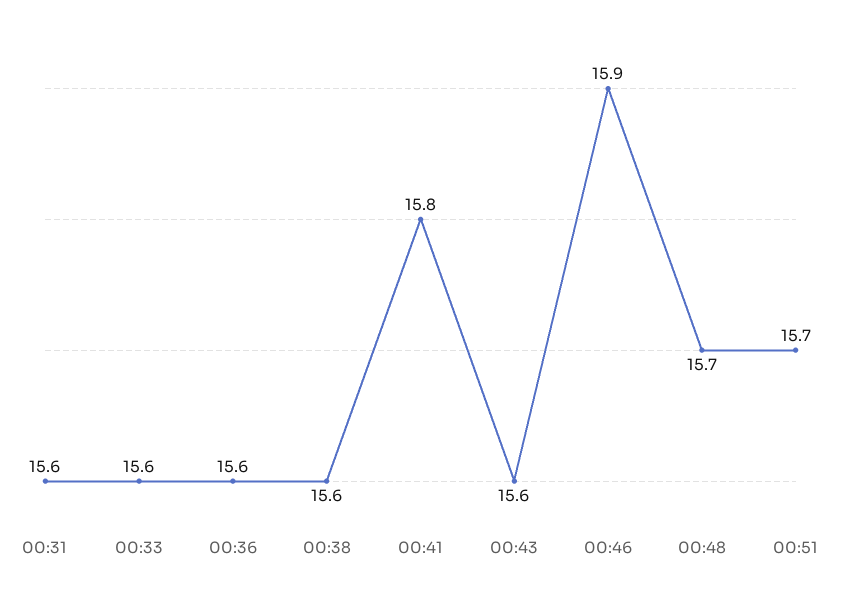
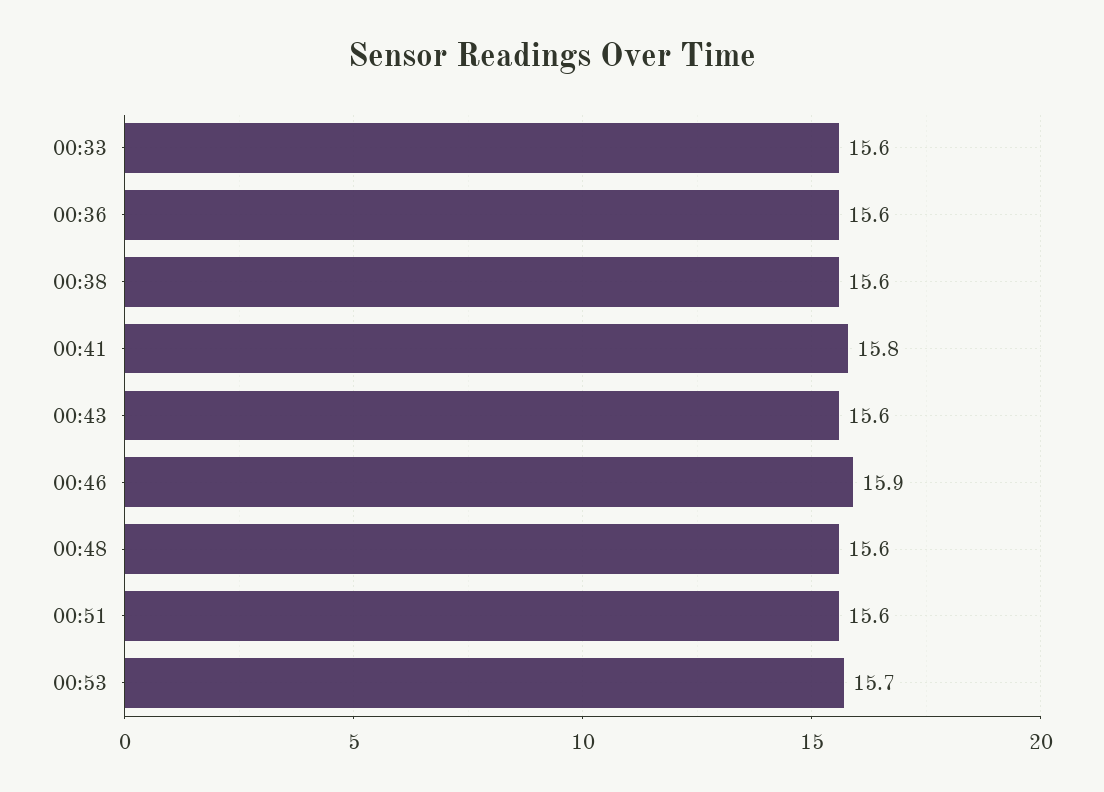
00:31: 15.6 -> none
00:48: 15.7 -> 15.6
00:51: 15.7 -> 15.6
00:53: none -> 15.7

